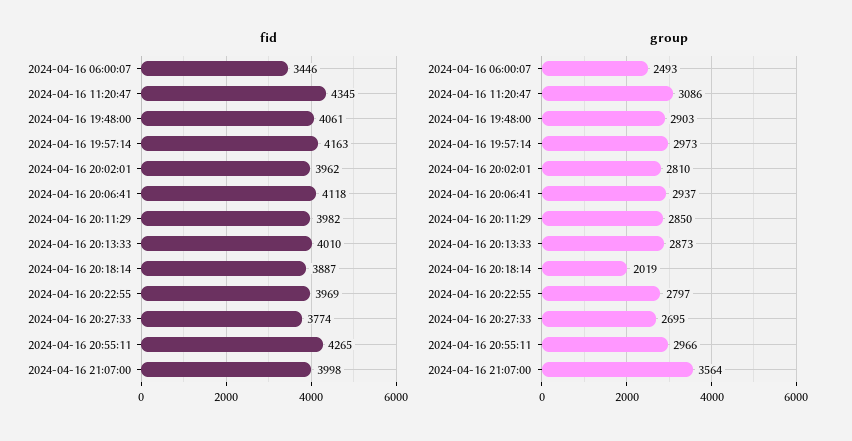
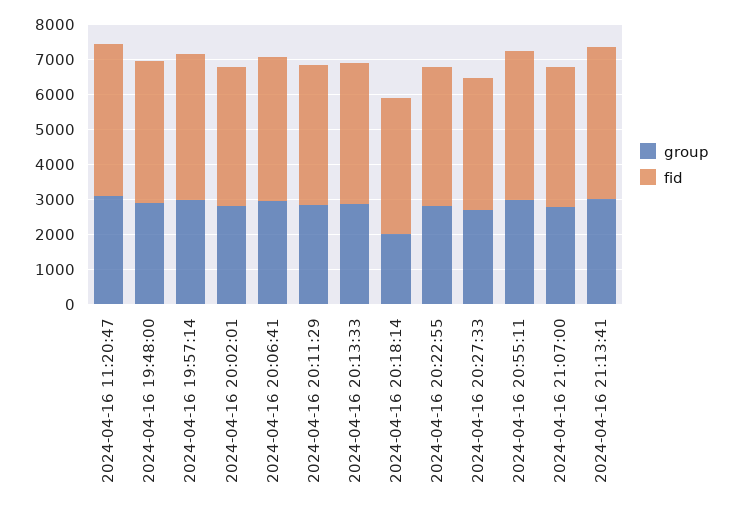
fid, 2024-04-16 06:00:07: 3446 -> none
group, 2024-04-16 06:00:07: 2493 -> none
group, 2024-04-16 21:07:00: 3564 -> 2750
group, 2024-04-16 21:13:41: none -> 3000
fid, 2024-04-16 21:13:41: none -> 4250

